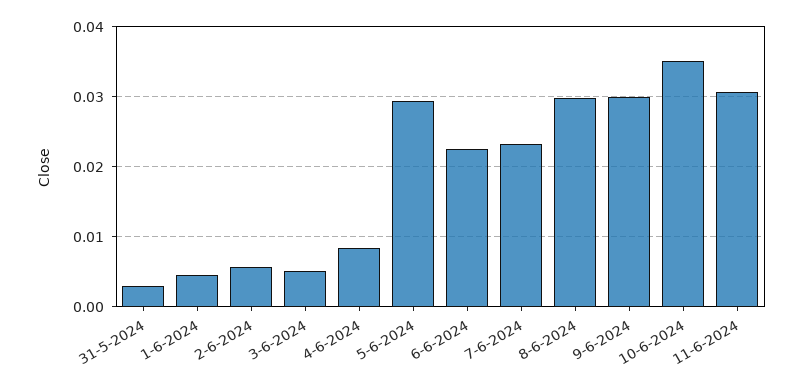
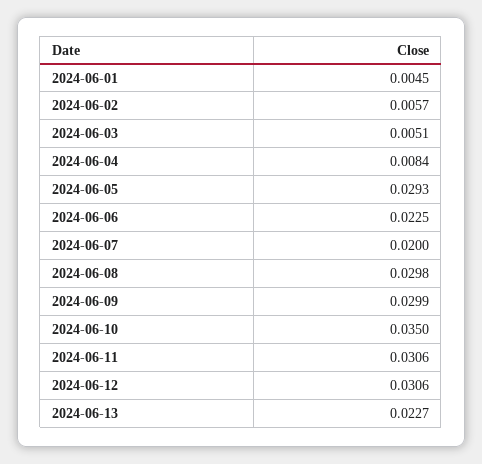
31-5-2024: 0.003 -> none
7-6-2024: 0.023 -> 0.02
2024-06-12: none -> 0.0306
2024-06-13: none -> 0.0227

